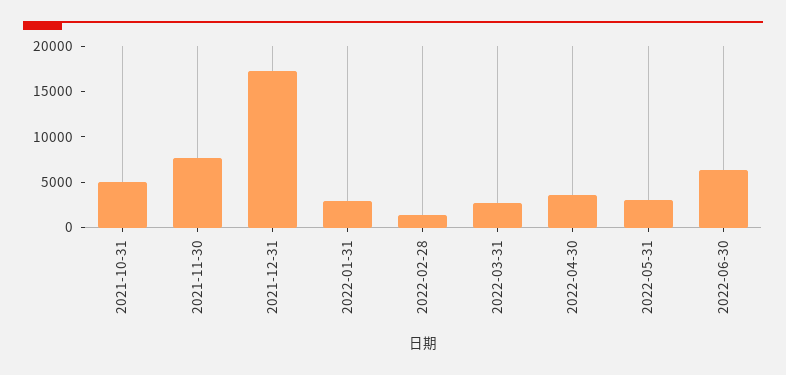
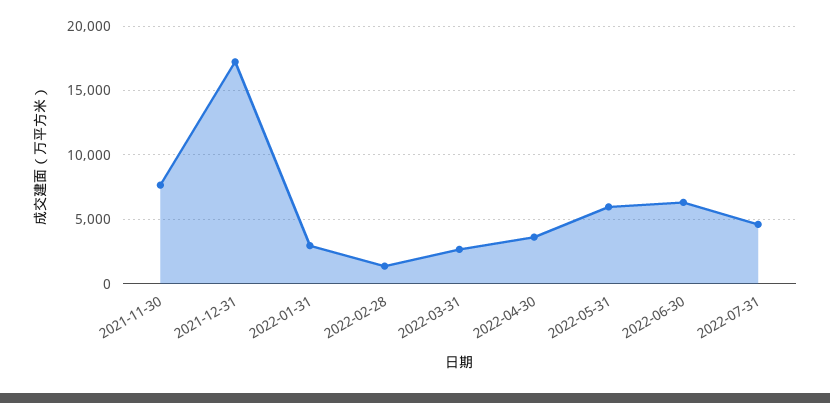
2021-10-31: 5000 -> none
2022-05-31: 3000 -> 6000
2022-07-31: none -> 4500

